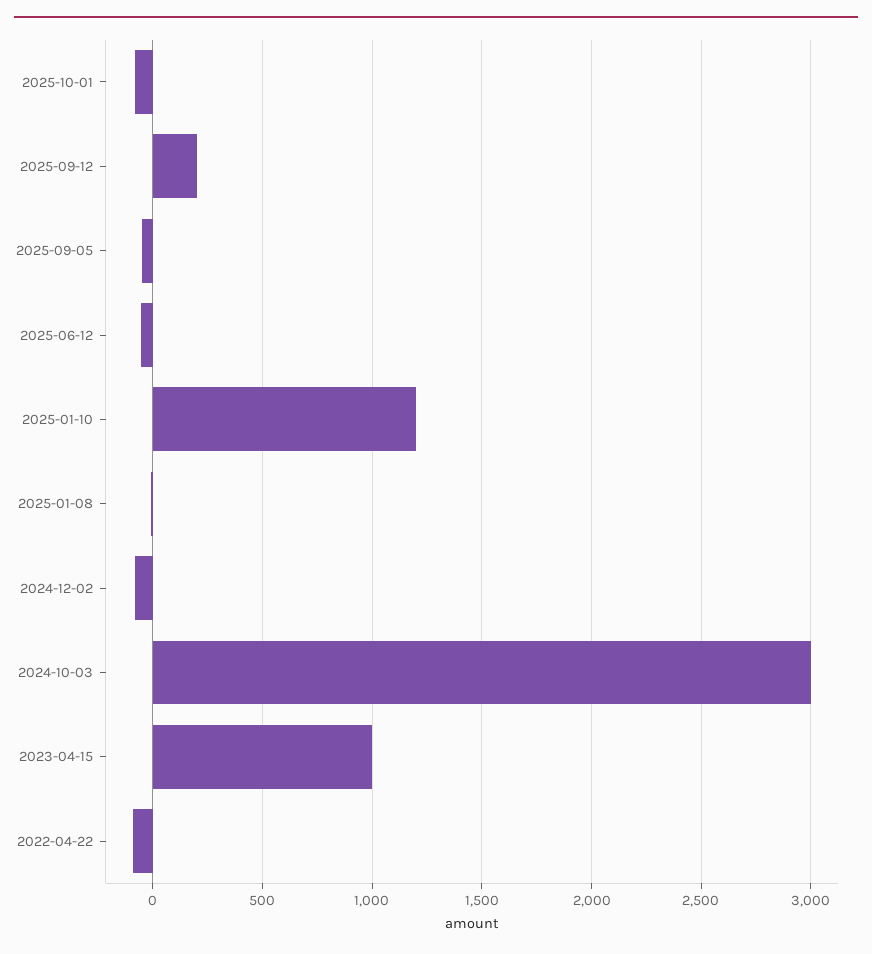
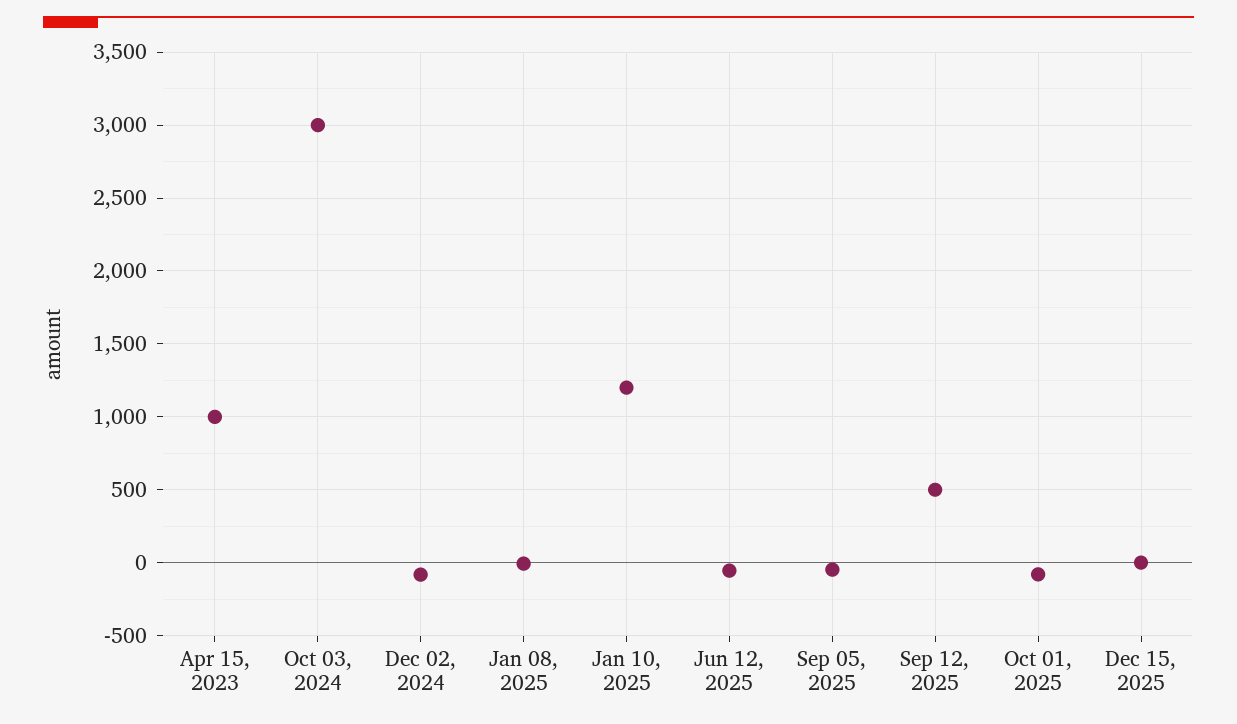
2025-09-12: 200 -> 500
2022-04-22: -100 -> none
Dec 15, 2025: none -> 0

